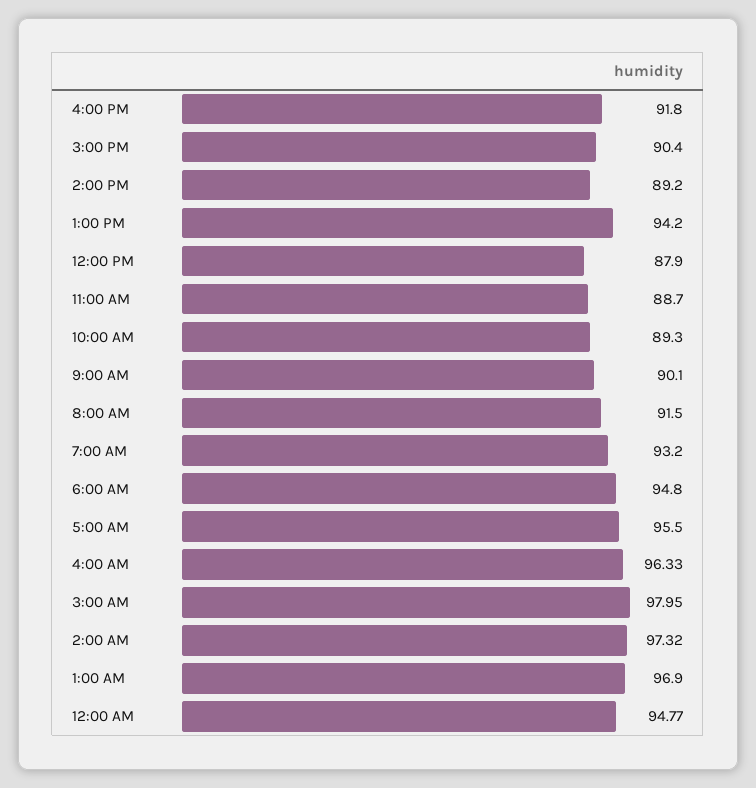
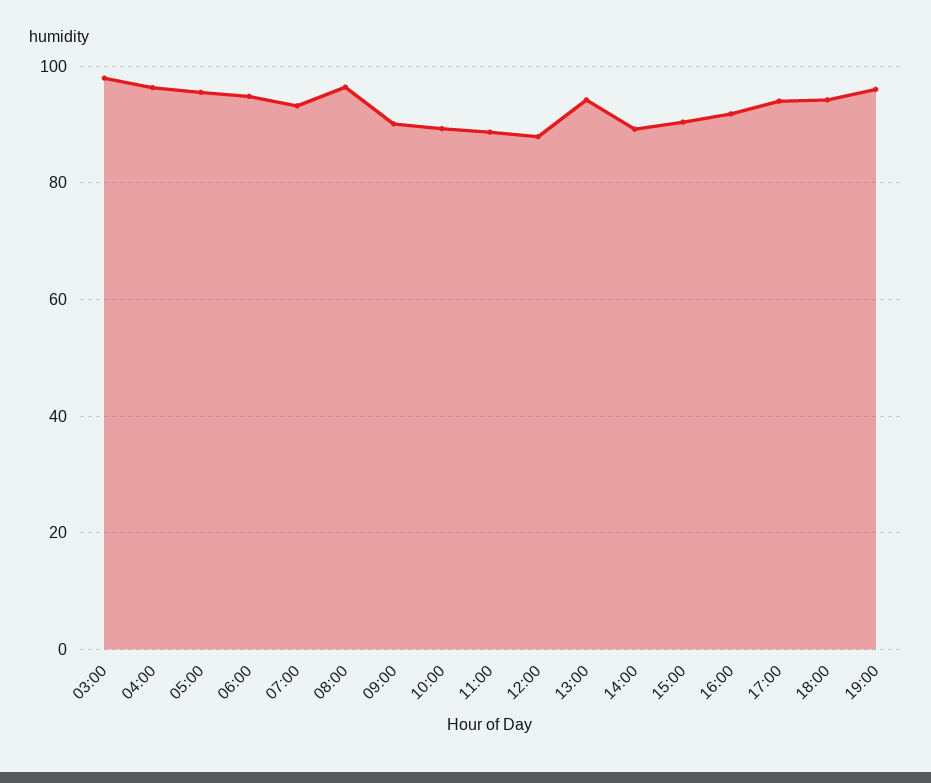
8:00 AM: 91.5 -> 96
2:00 AM: 97.32 -> none
1:00 AM: 96.9 -> none
12:00 AM: 94.77 -> none
17:00: none -> 94
18:00: none -> 94
19:00: none -> 96

